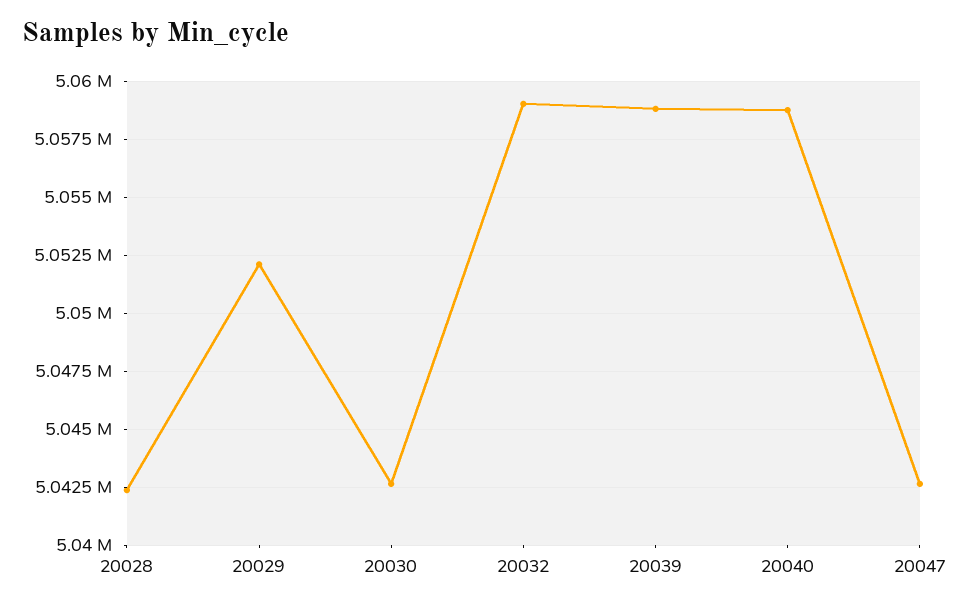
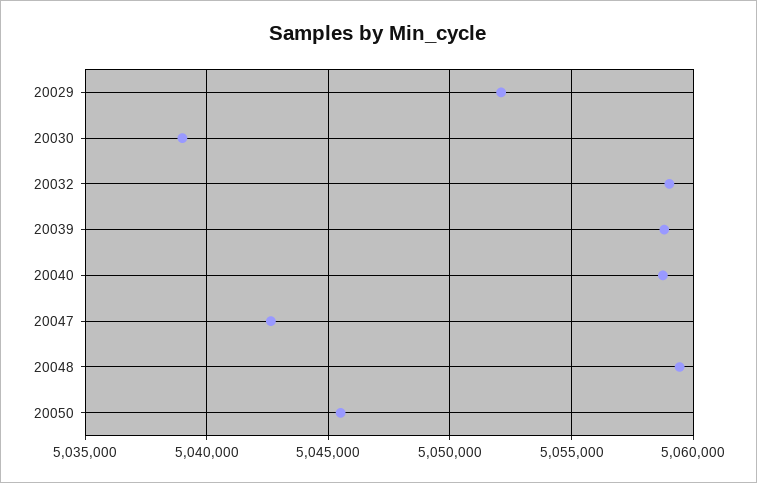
20028: 5042500 -> none
20030: 5042500 -> 5039000
20048: none -> 5059500
20050: none -> 5045500

